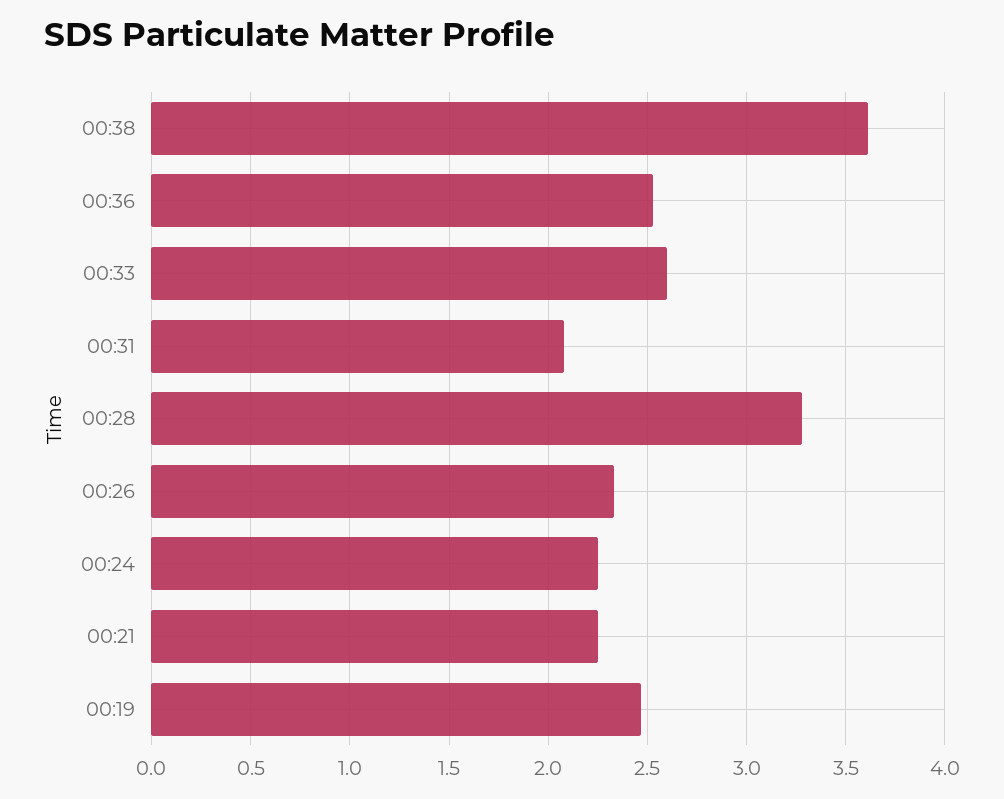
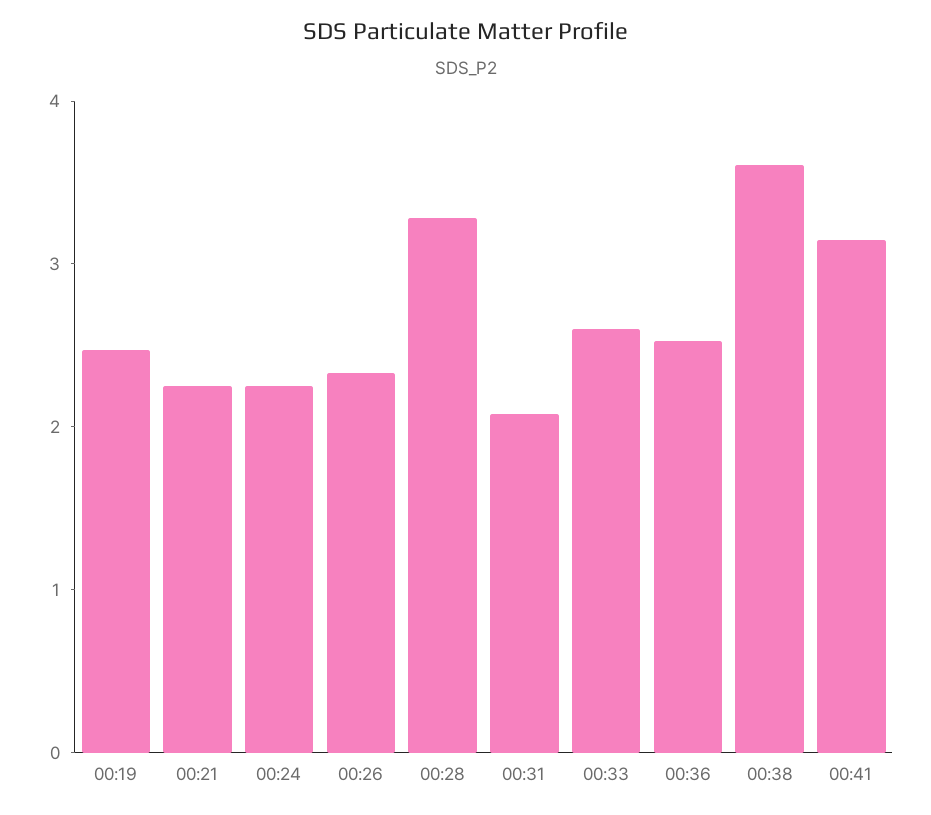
00:41: none -> 3.2

